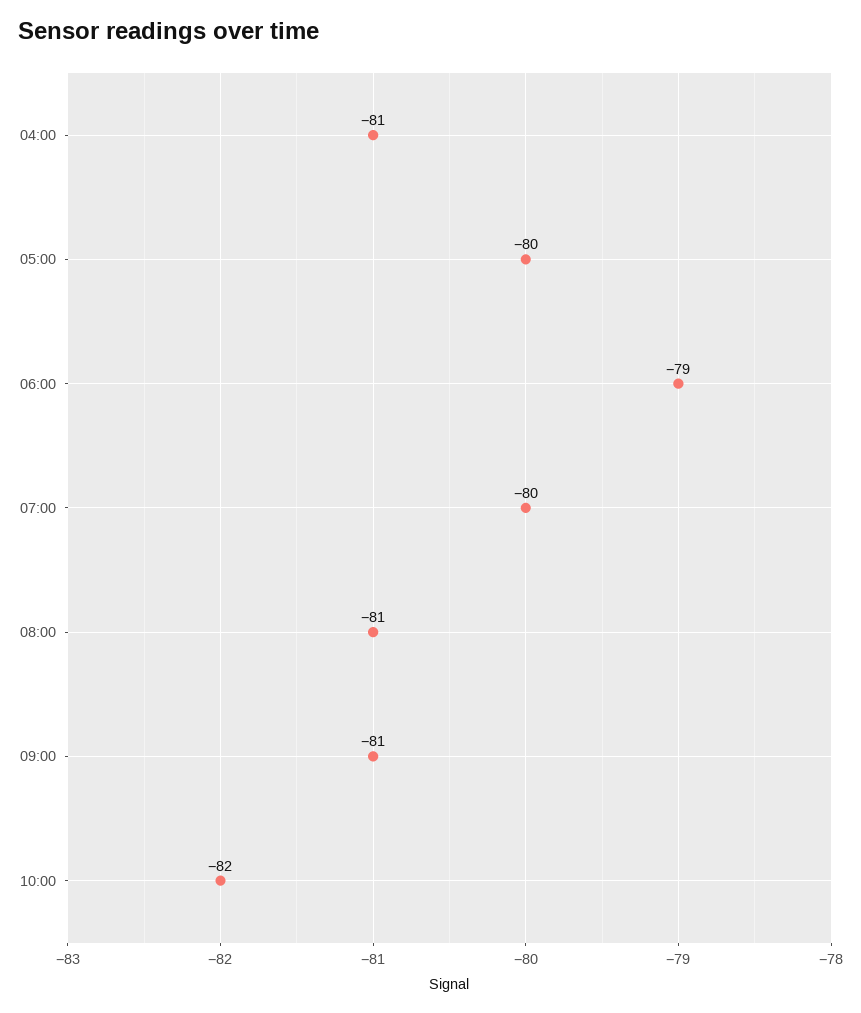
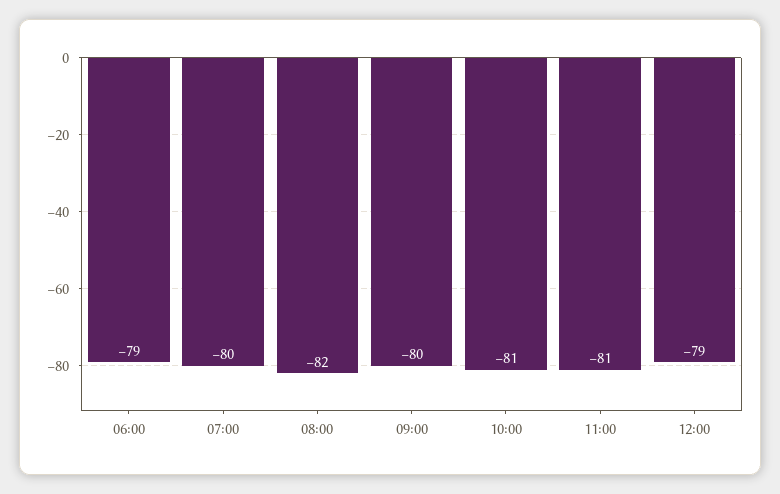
04:00: -81 -> none
05:00: -80 -> none
08:00: -81 -> -82
09:00: -81 -> -80
10:00: -82 -> -81
11:00: none -> -81
12:00: none -> -79

